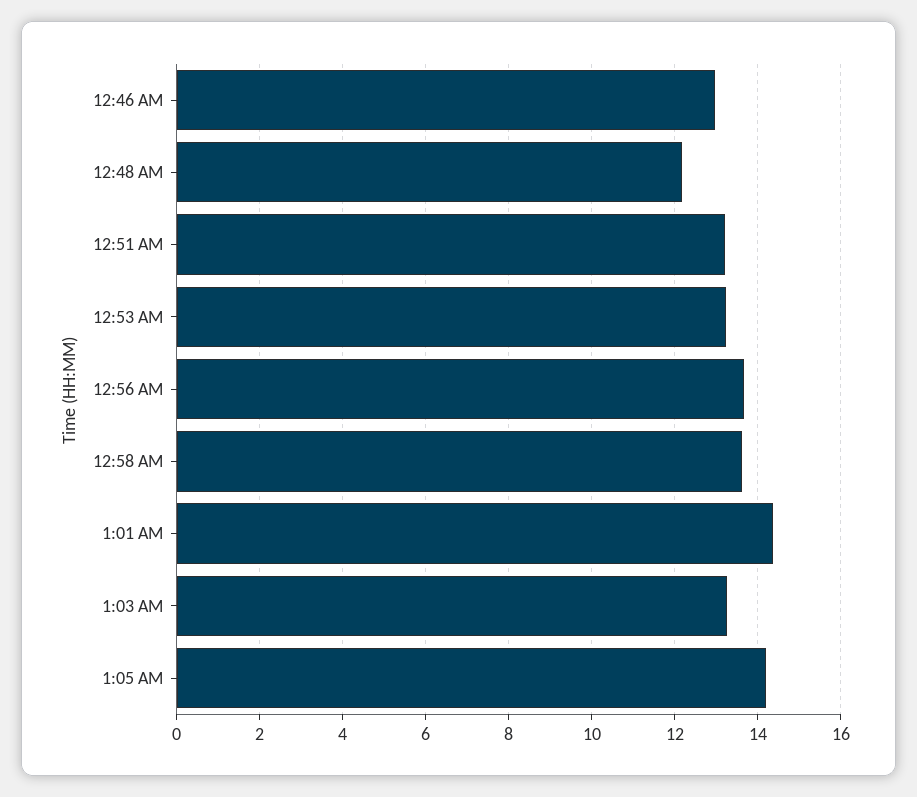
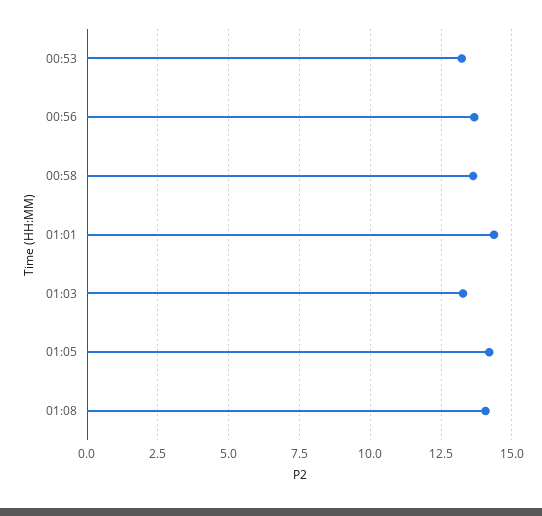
12:46 AM: 13 -> none
12:48 AM: 12.2 -> none
12:51 AM: 13.2 -> none
01:08: none -> 14

